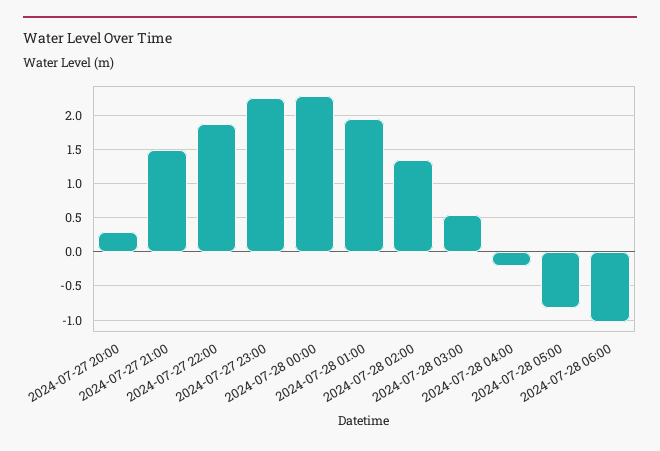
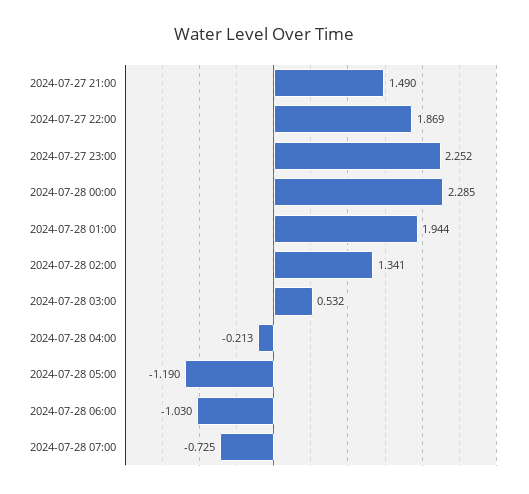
2024-07-27 20:00: 0.3 -> none
2024-07-28 05:00: -0.8 -> -1.19
2024-07-28 07:00: none -> -0.725

